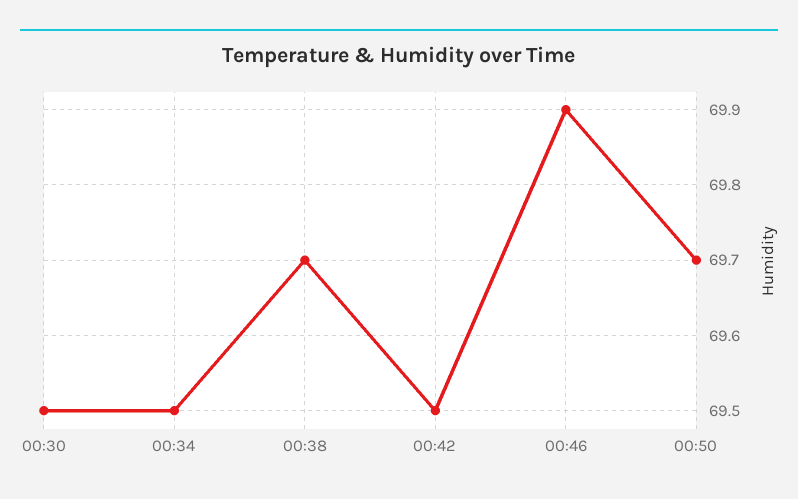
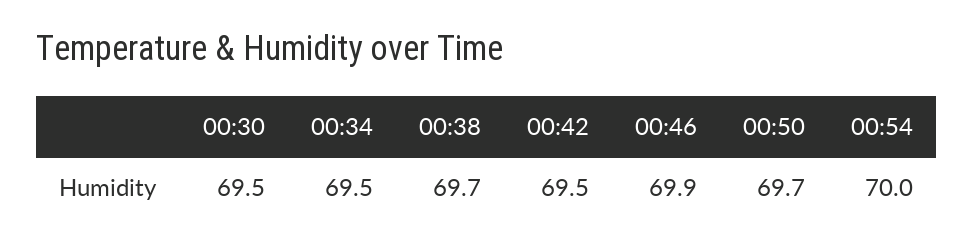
00:54: none -> 70

